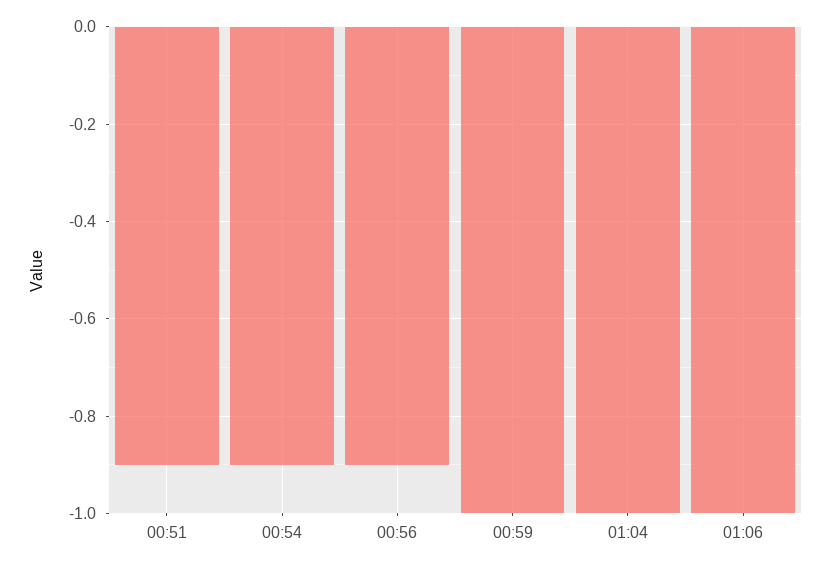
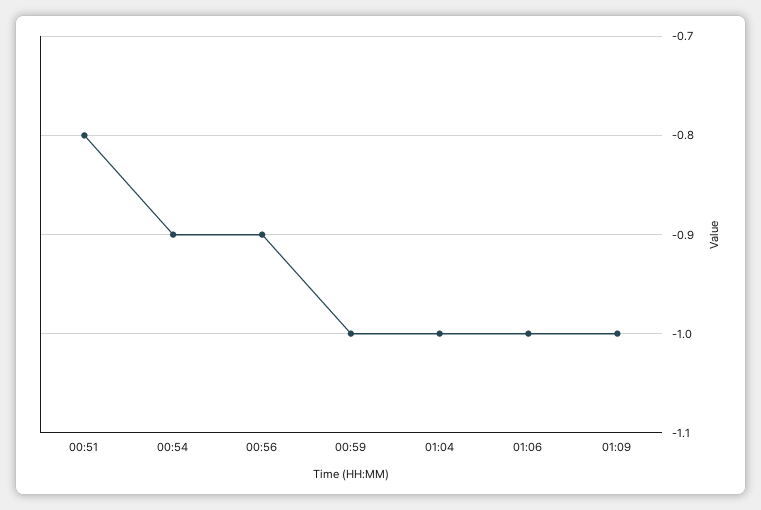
00:51: -0.9 -> -0.8
01:09: none -> -1

